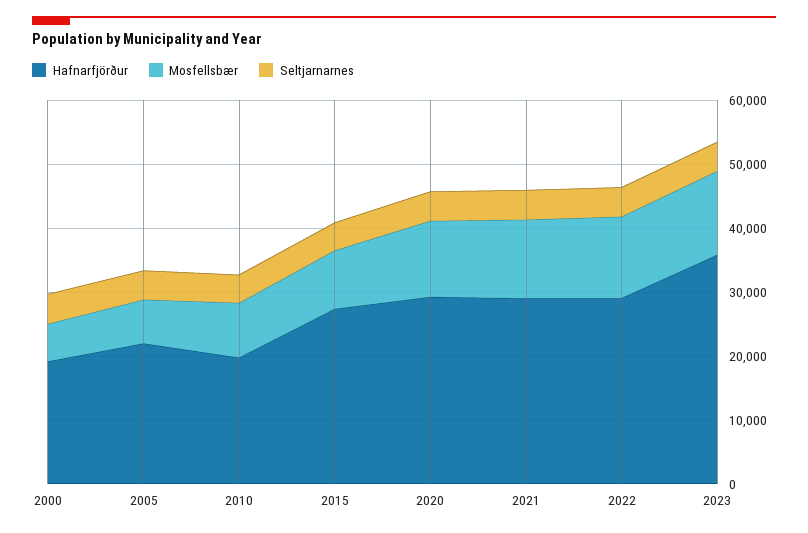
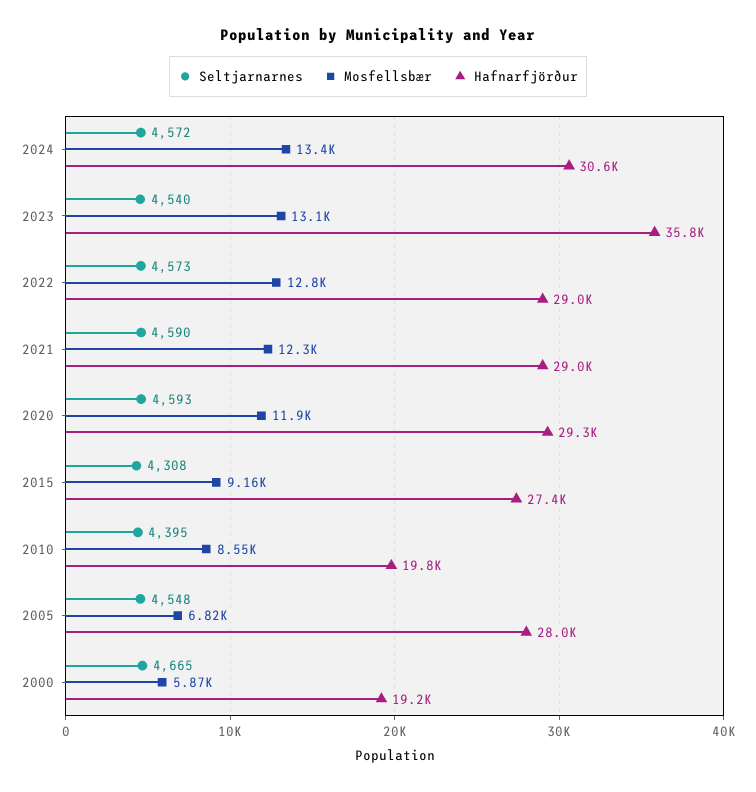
Hafnarfjörður, 2005: 22000 -> 28000
Seltjarnarnes, 2024: none -> 4572
Mosfellsbær, 2024: none -> 13400
Hafnarfjörður, 2024: none -> 30600

